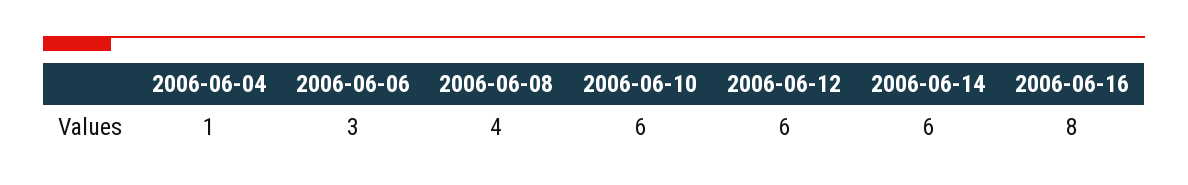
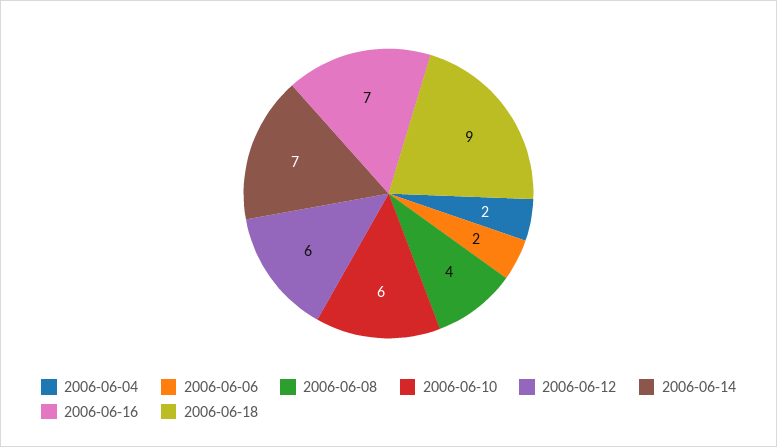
2006-06-04: 1 -> 2
2006-06-06: 3 -> 2
2006-06-14: 6 -> 7
2006-06-16: 8 -> 7
2006-06-18: none -> 9

